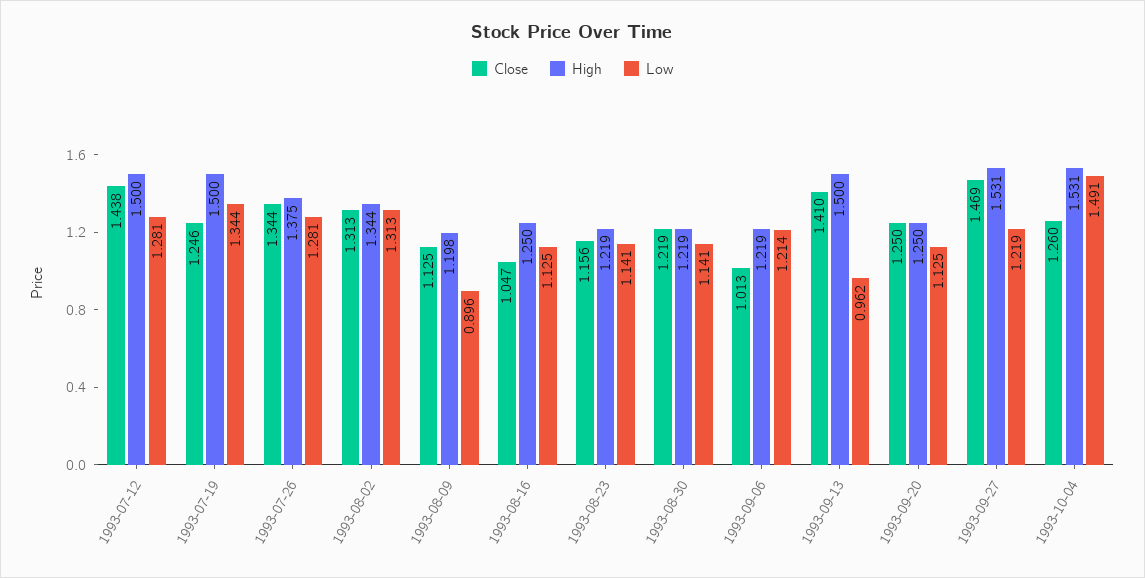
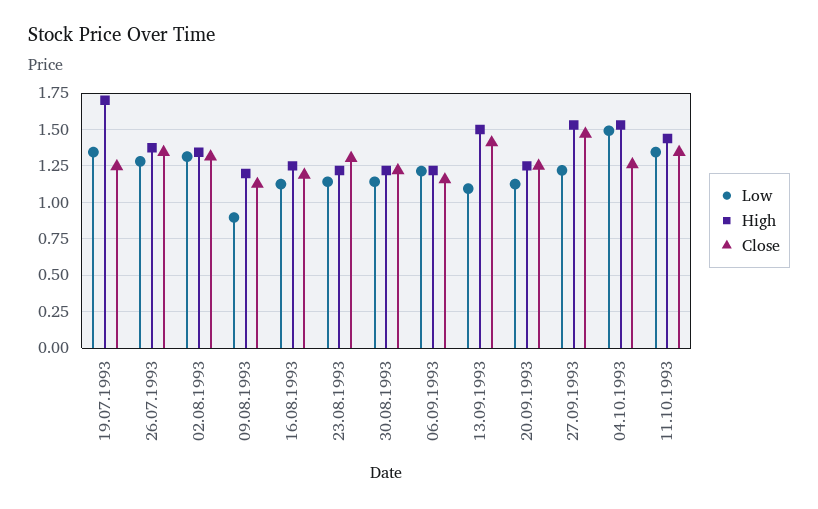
Close, 1993-07-12: 1.438 -> none
High, 1993-07-12: 1.5 -> none
Low, 1993-07-12: 1.281 -> none
High, 1993-07-19: 1.5 -> 1.7
Close, 1993-08-16: 1.047 -> 1.2
Close, 1993-08-23: 1.156 -> 1.3
Close, 1993-09-06: 1.013 -> 1.15
Low, 1993-09-13: 0.962 -> 1.1
Low, 11.10.1993: none -> 1.35
High, 11.10.1993: none -> 1.45
Close, 11.10.1993: none -> 1.35

